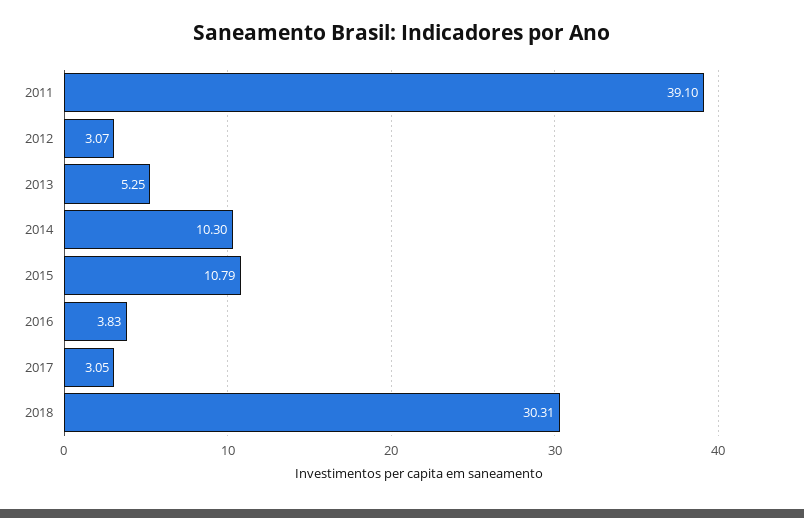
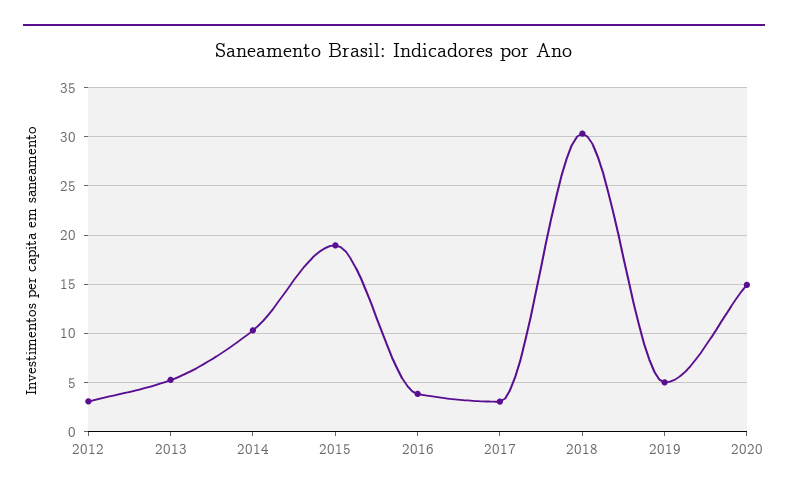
2011: 39.1 -> none
2015: 10.79 -> 19
2019: none -> 5
2020: none -> 15

